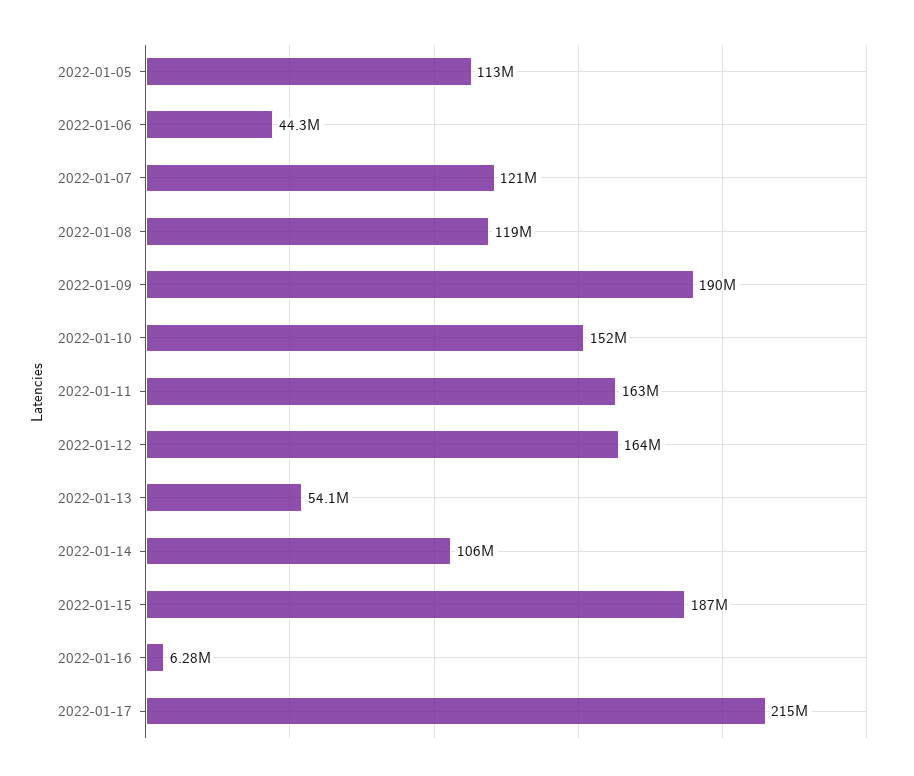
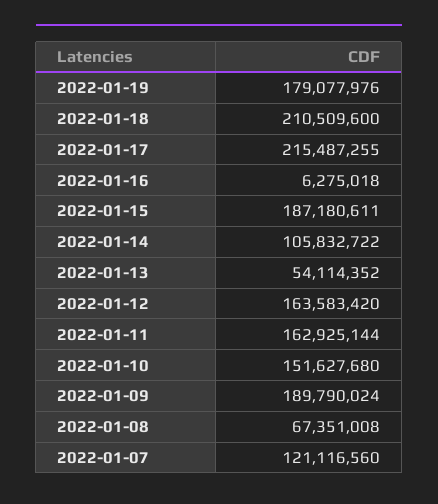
2022-01-05: 113000000 -> none
2022-01-06: 44300000 -> none
2022-01-08: 119000000 -> 67351008
2022-01-19: none -> 179077976
2022-01-18: none -> 210509600

